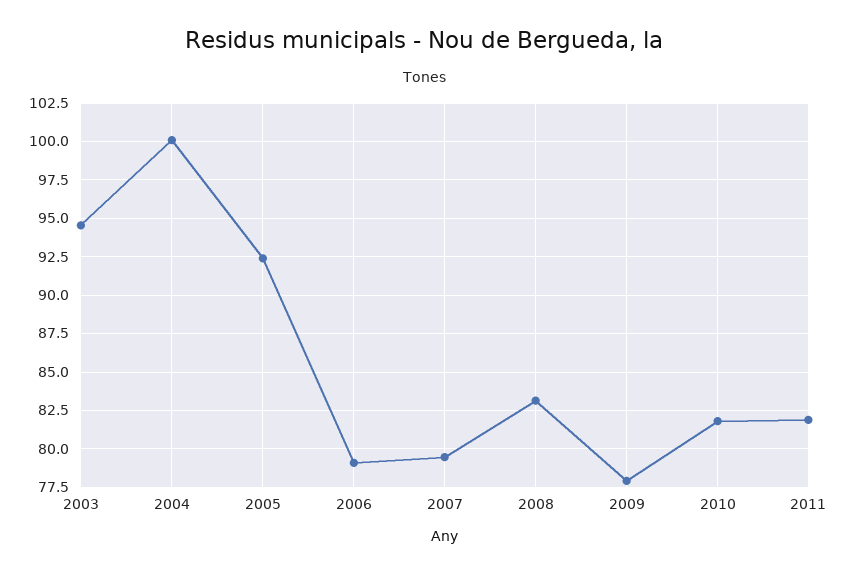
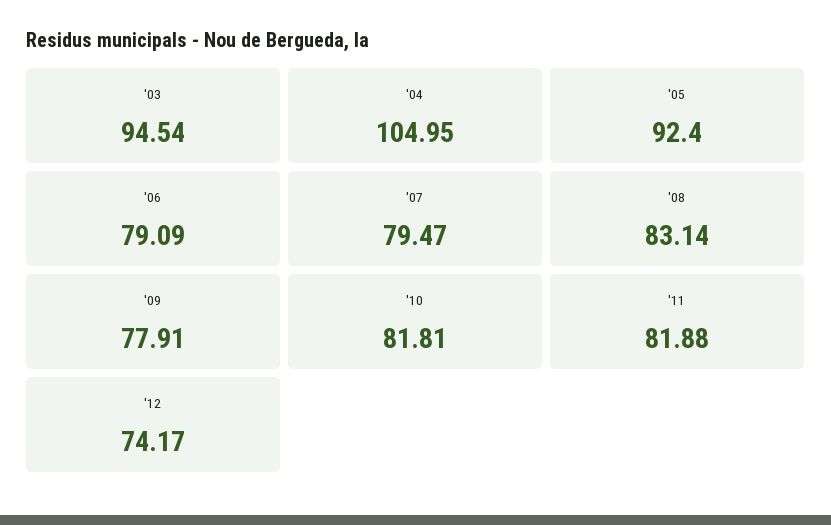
2004: 100 -> 104.95
'12: none -> 74.17

